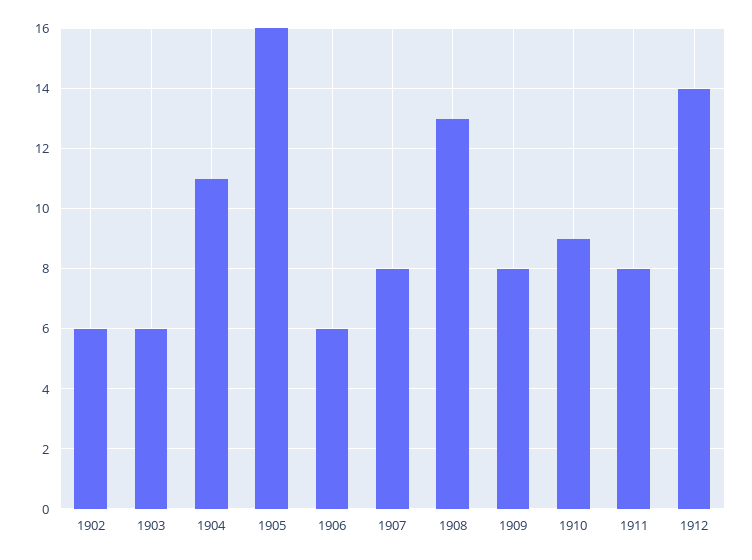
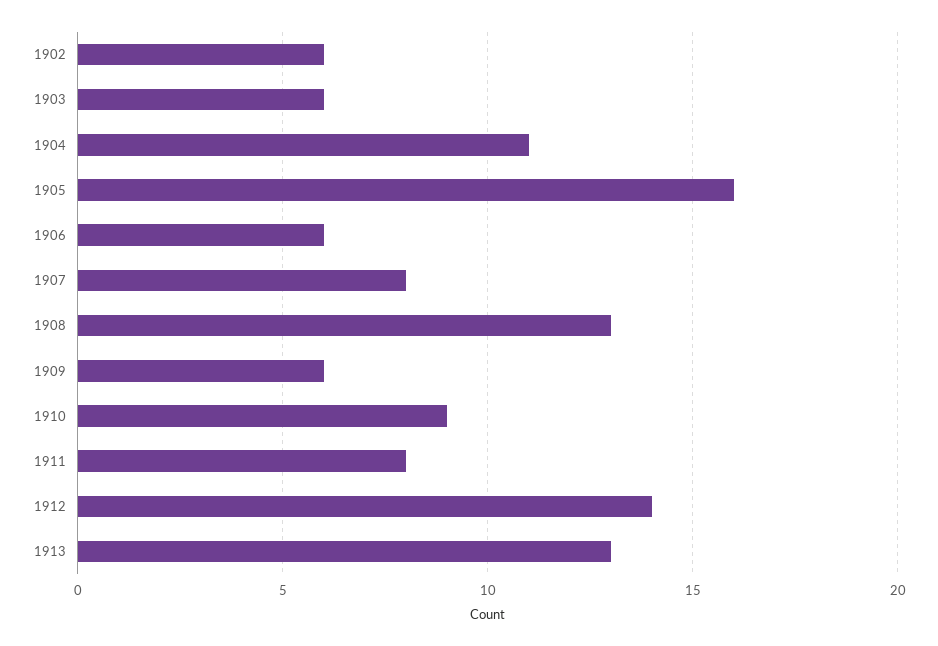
1909: 8 -> 6
1913: none -> 13

